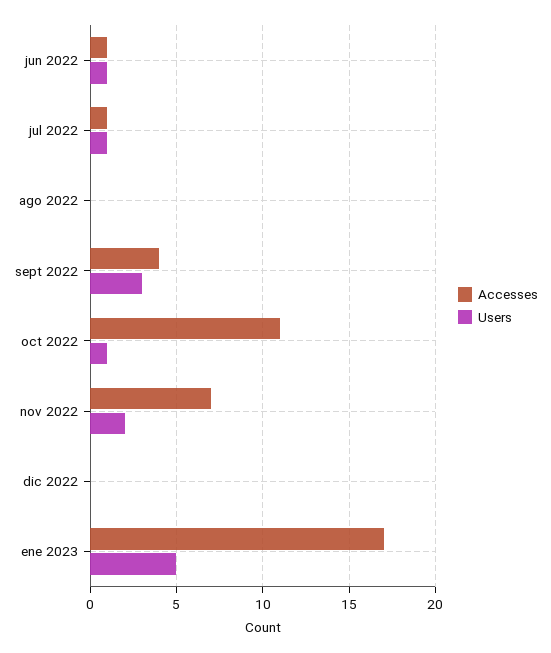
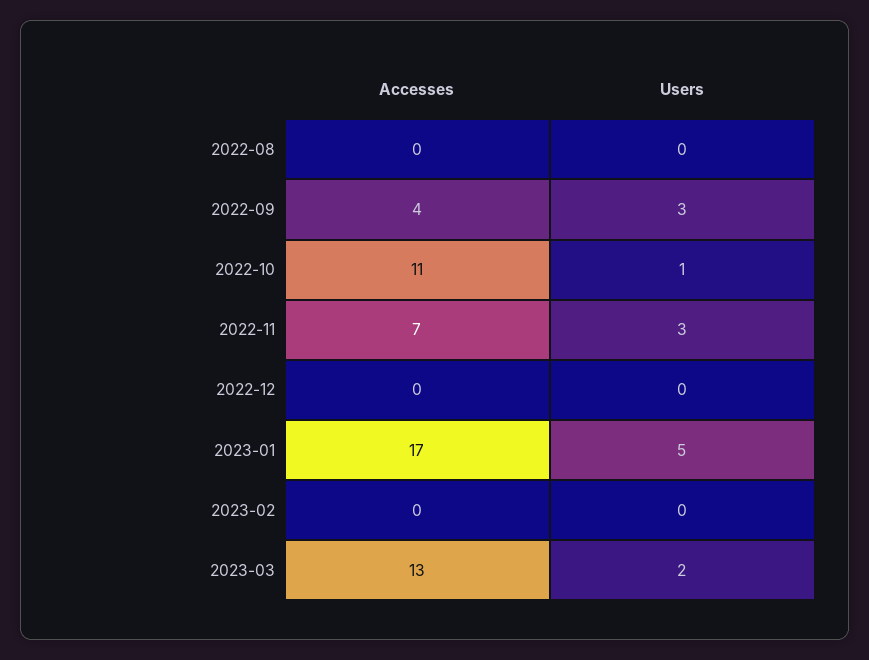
Accesses, jun 2022: 1 -> none
Users, jun 2022: 1 -> none
Accesses, jul 2022: 1 -> none
Users, jul 2022: 1 -> none
Users, nov 2022: 2 -> 3
Accesses, 2023-02: none -> 0
Users, 2023-02: none -> 0
Accesses, 2023-03: none -> 13
Users, 2023-03: none -> 2

